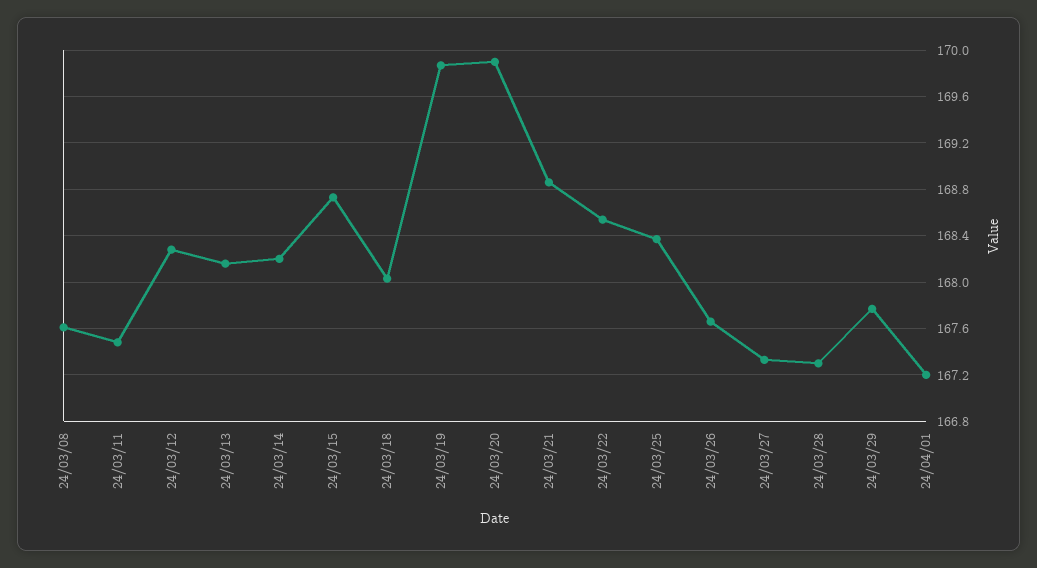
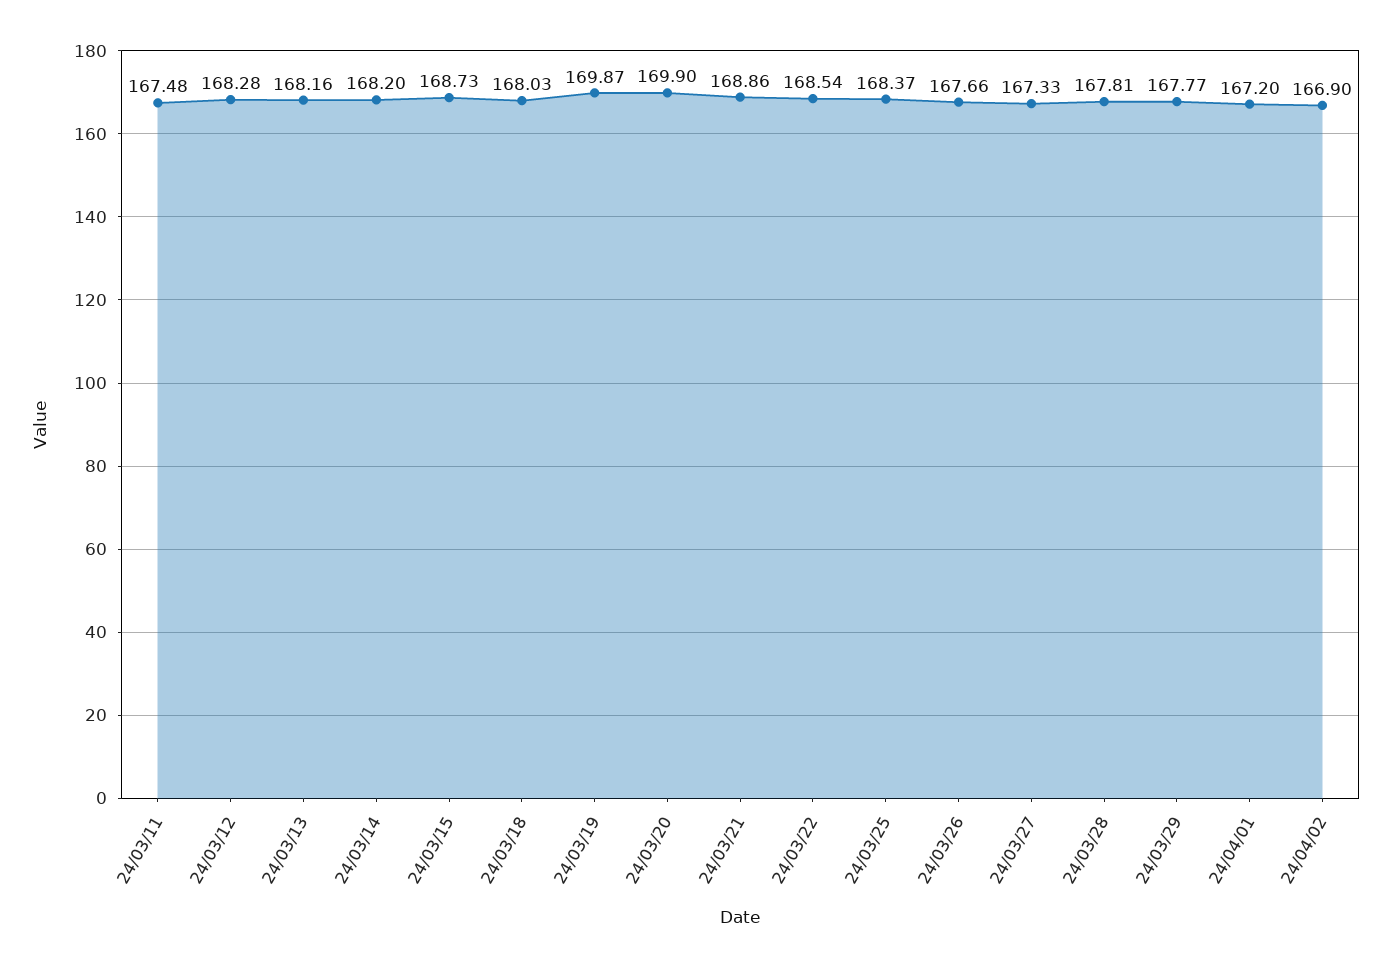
24/03/08: 167.6 -> none
24/03/28: 167.3 -> 167.81
24/04/02: none -> 166.9

